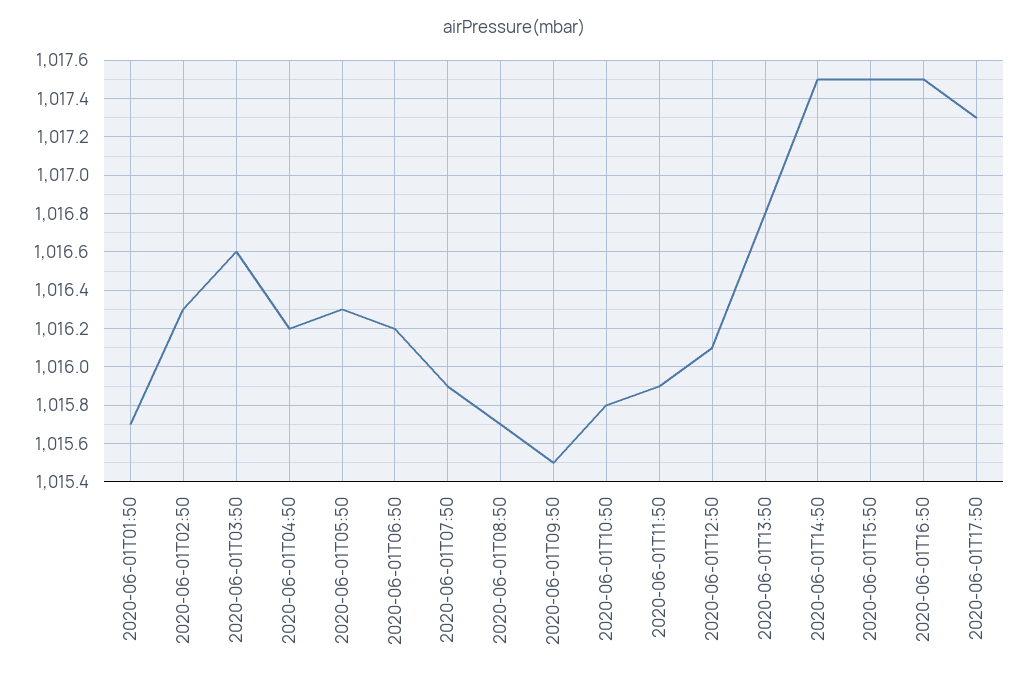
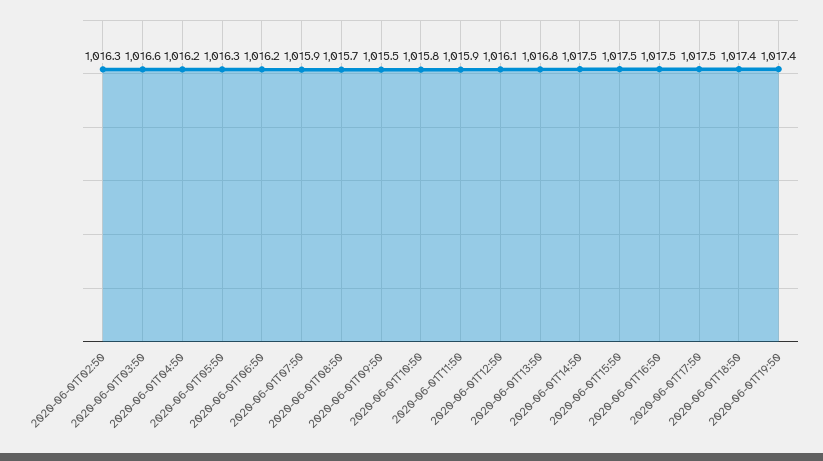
2020-06-01T01:50: 1015.7 -> none
2020-06-01T17:50: 1017.3 -> 1017.5
2020-06-01T18:50: none -> 1017.4
2020-06-01T19:50: none -> 1017.4

